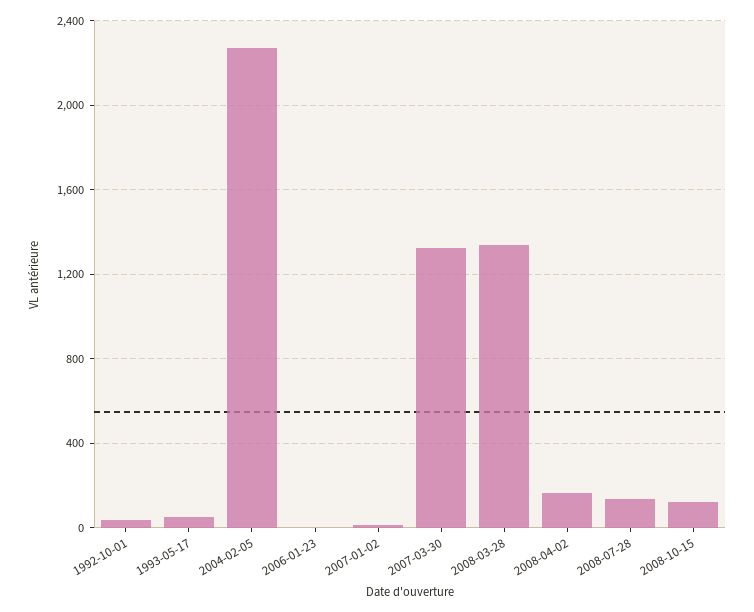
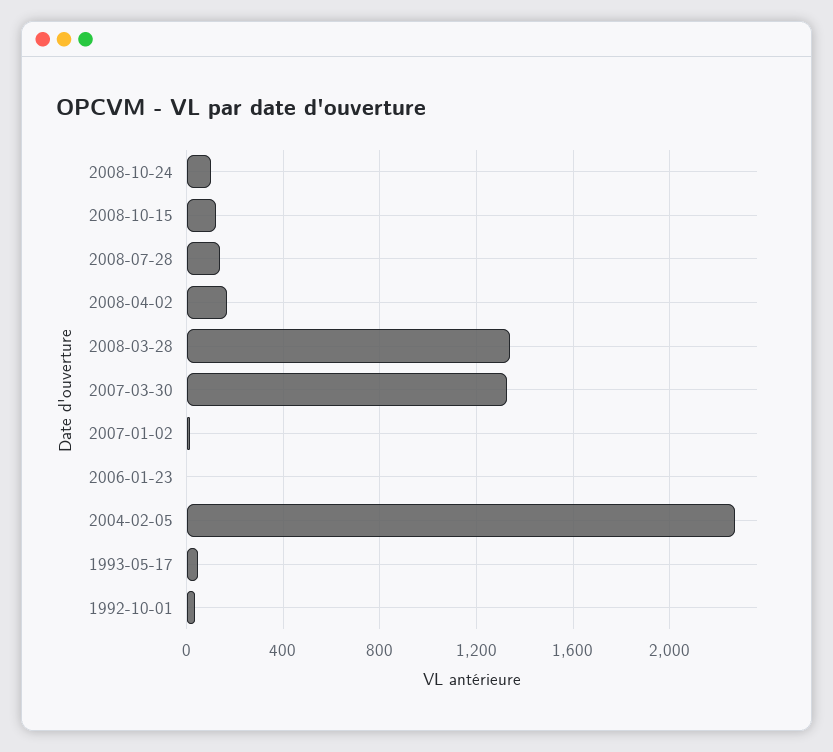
2008-10-24: none -> 100

